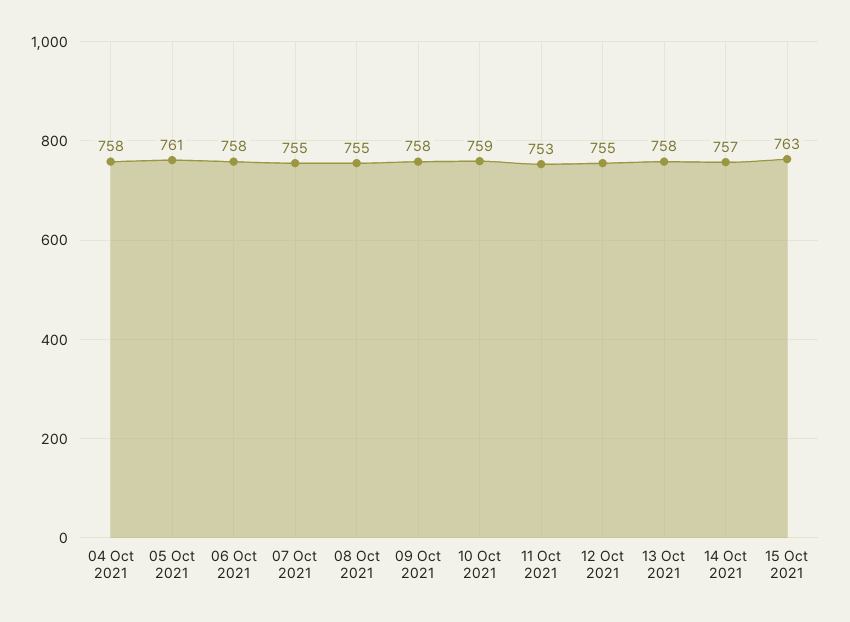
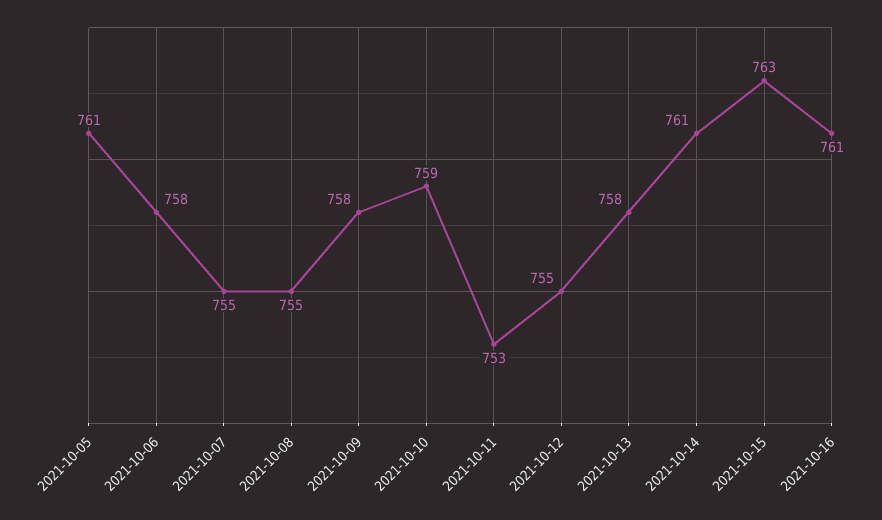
04 Oct 2021: 758 -> none
14 Oct 2021: 757 -> 761
2021-10-16: none -> 761

